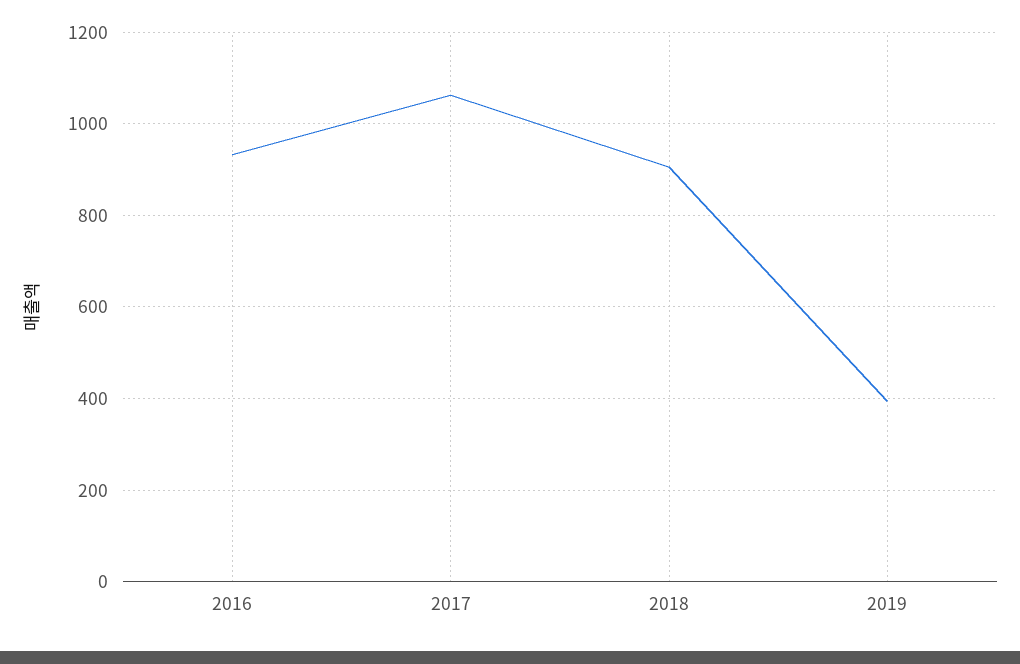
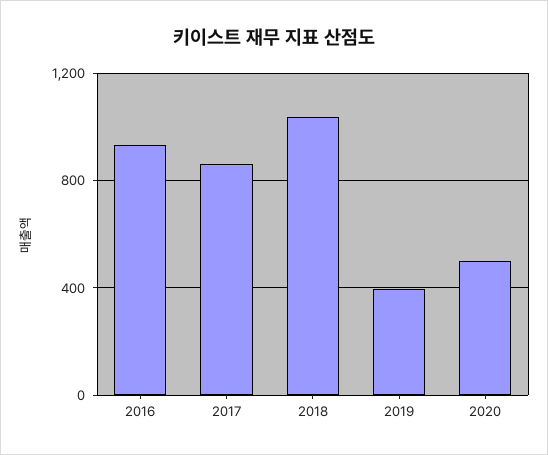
2017: 1060 -> 850
2018: 900 -> 1050
2020: none -> 500

